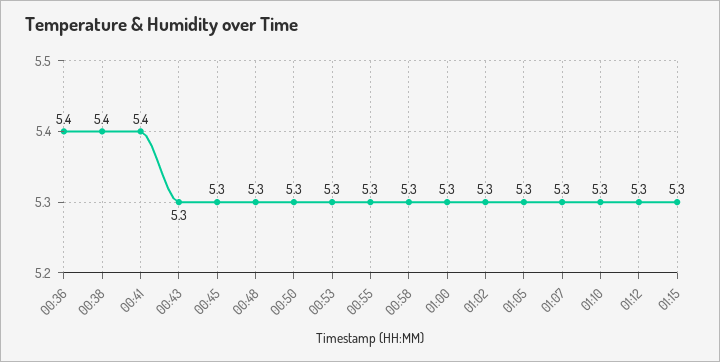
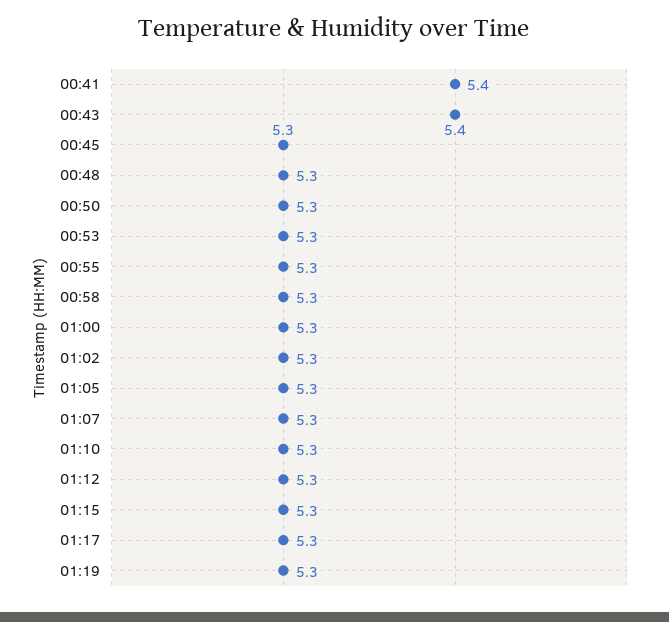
00:36: 5.4 -> none
00:38: 5.4 -> none
00:43: 5.3 -> 5.4
01:17: none -> 5.3
01:19: none -> 5.3

